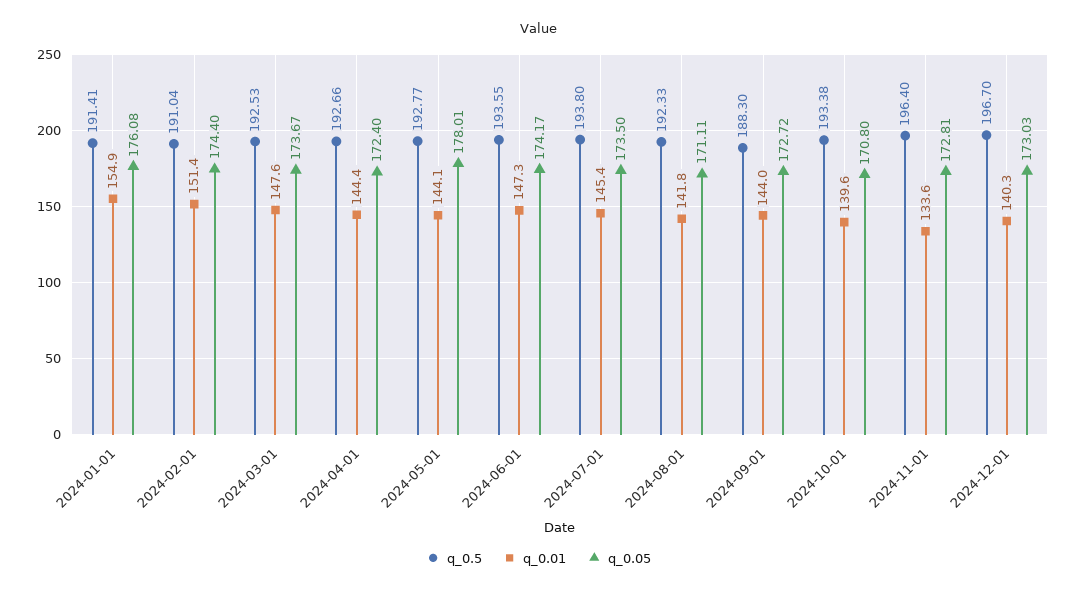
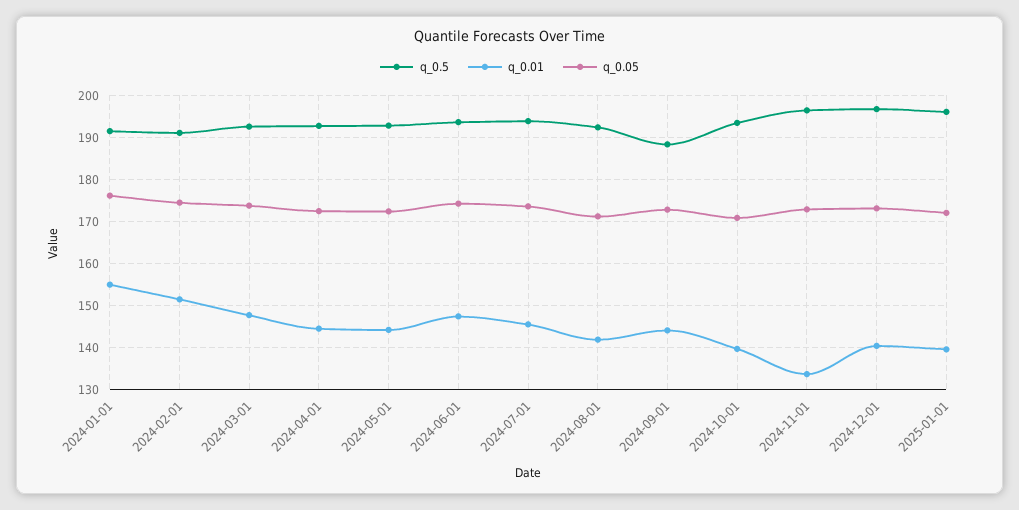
q_0.05, 2024-05-01: 178.01 -> 172
q_0.5, 2025-01-01: none -> 196
q_0.01, 2025-01-01: none -> 140
q_0.05, 2025-01-01: none -> 172

